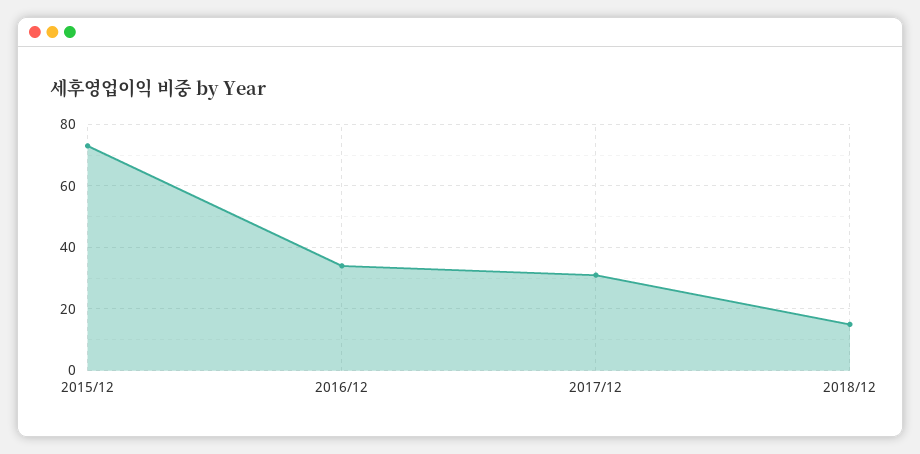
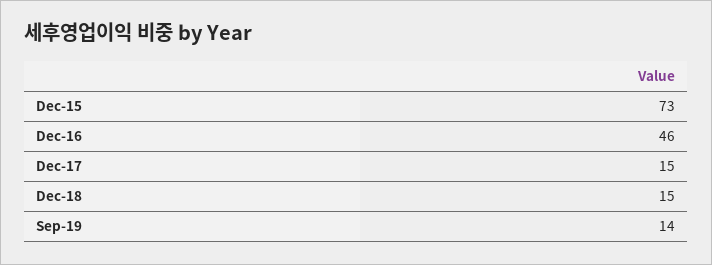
2016/12: 35 -> 46
2017/12: 30 -> 15
Sep-19: none -> 14

